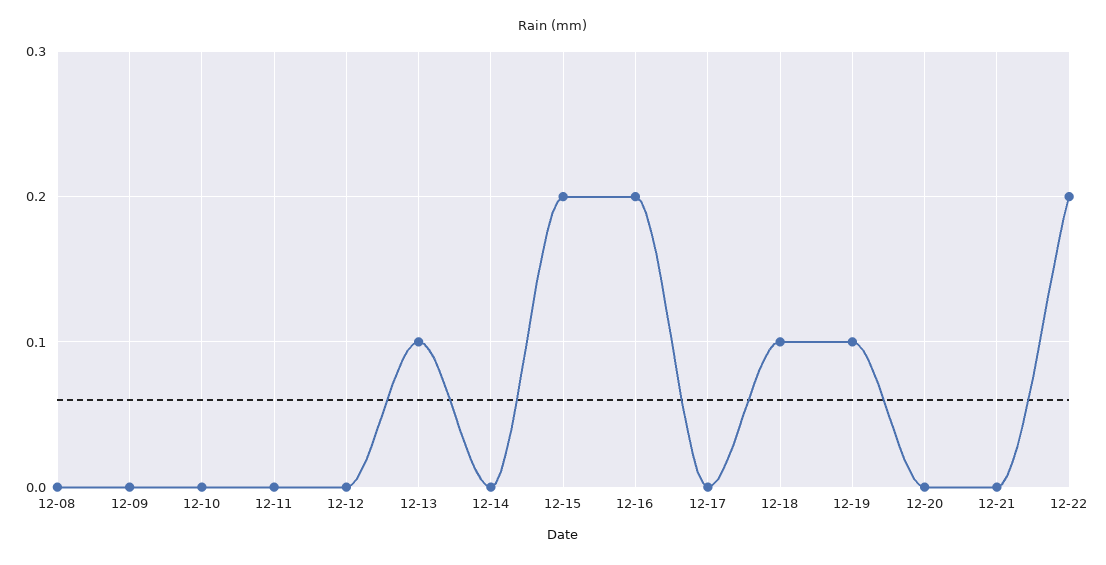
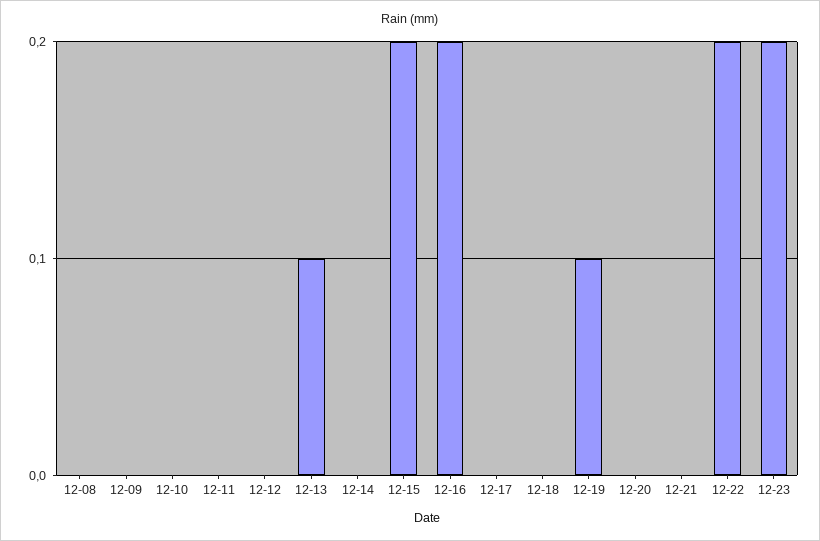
12-18: 0.1 -> 0
12-23: none -> 0.2

